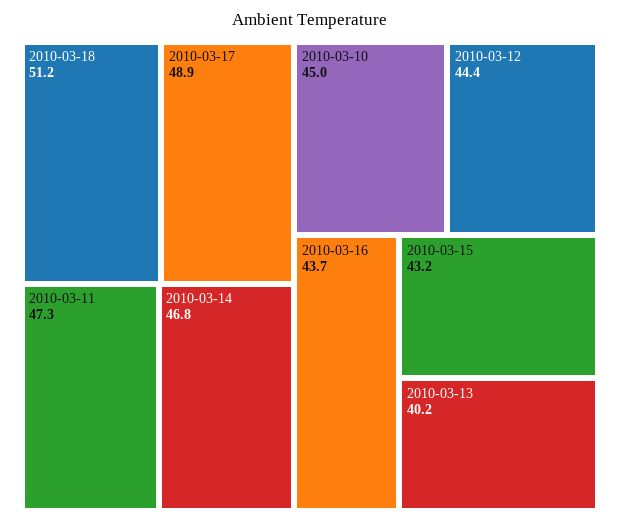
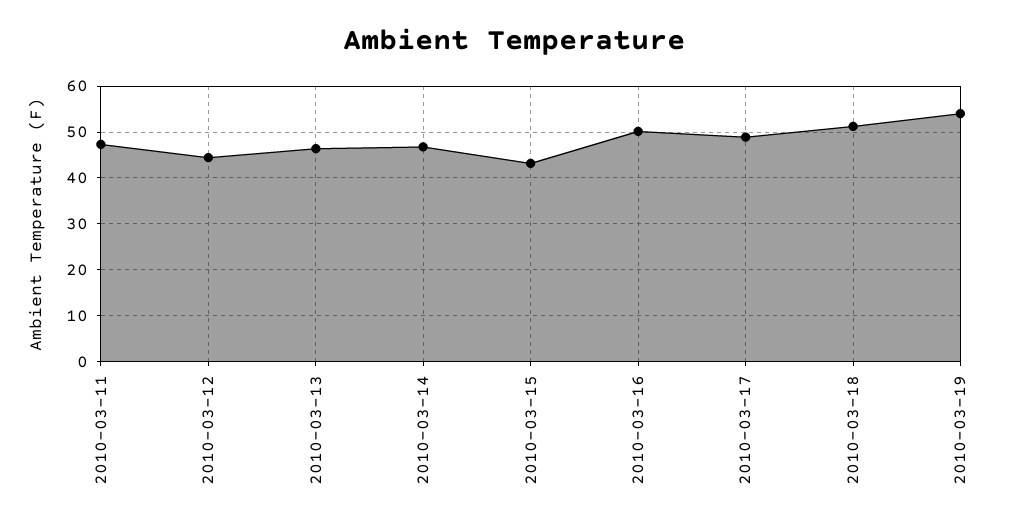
2010-03-10: 45 -> none
2010-03-16: 43.7 -> 50
2010-03-13: 40.2 -> 46
2010-03-19: none -> 54

